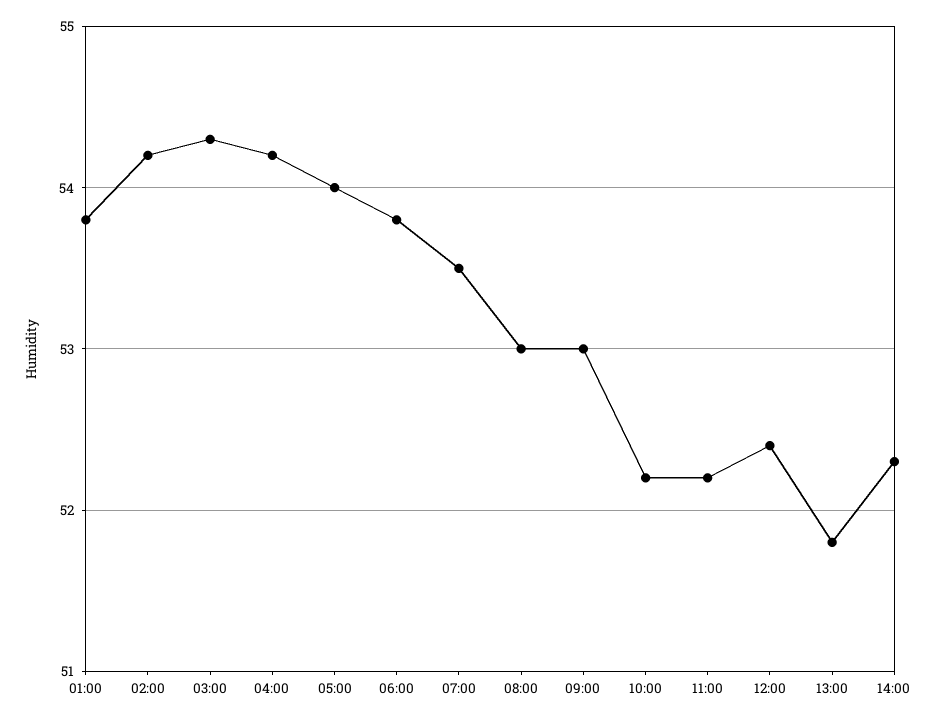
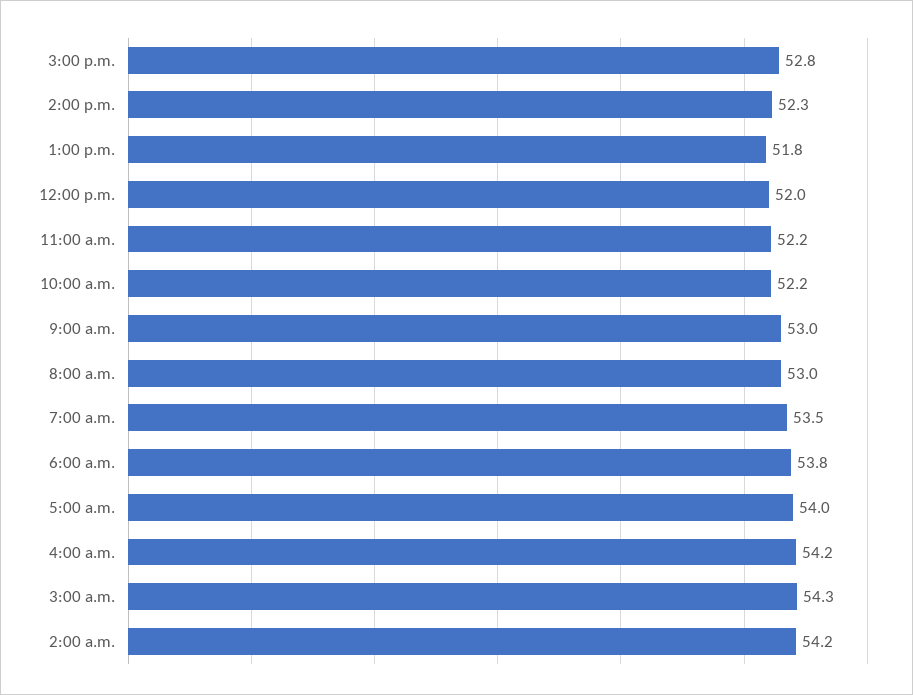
01:00: 53.8 -> none
12:00: 52.4 -> 52
3:00 p.m.: none -> 52.8

